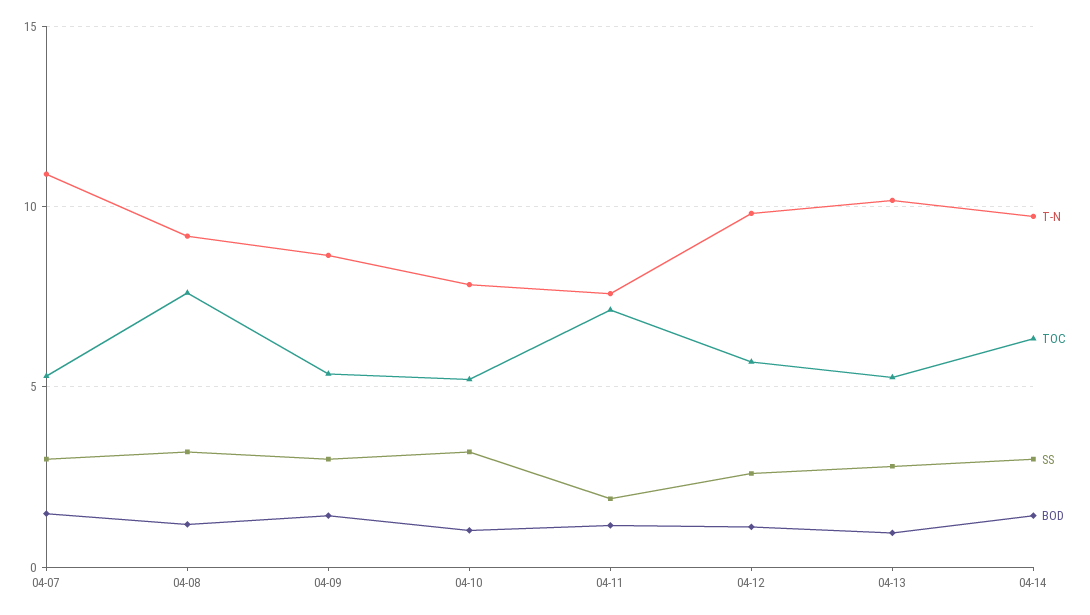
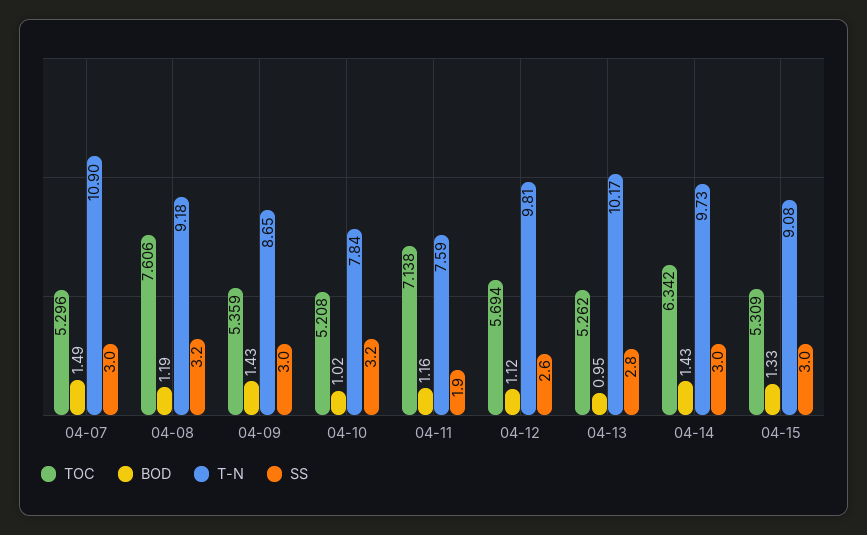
TOC, 04-15: none -> 5.309
BOD, 04-15: none -> 1.33
T-N, 04-15: none -> 9.08
SS, 04-15: none -> 3

